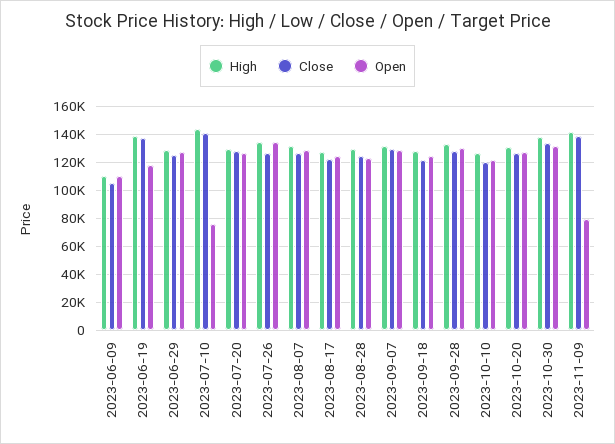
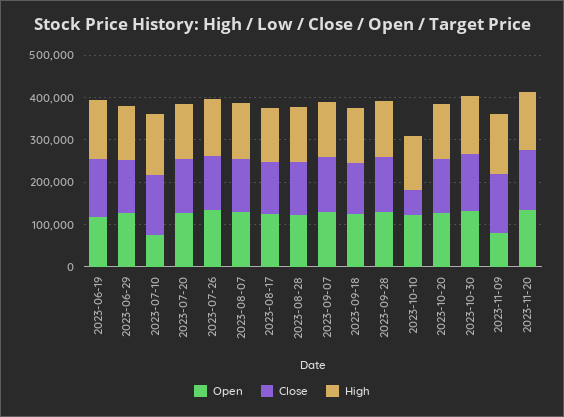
High, 2023-06-09: 110000 -> none
Close, 2023-06-09: 105000 -> none
Open, 2023-06-09: 110000 -> none
Close, 2023-10-10: 120000 -> 60000
Open, 2023-11-20: none -> 140000
Close, 2023-11-20: none -> 140000
High, 2023-11-20: none -> 140000

